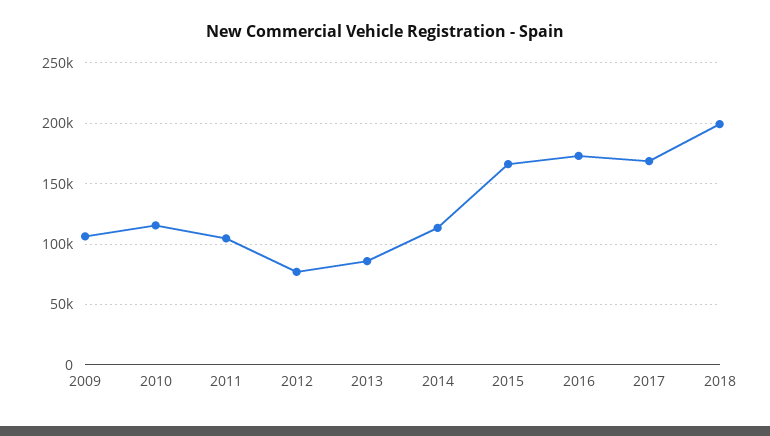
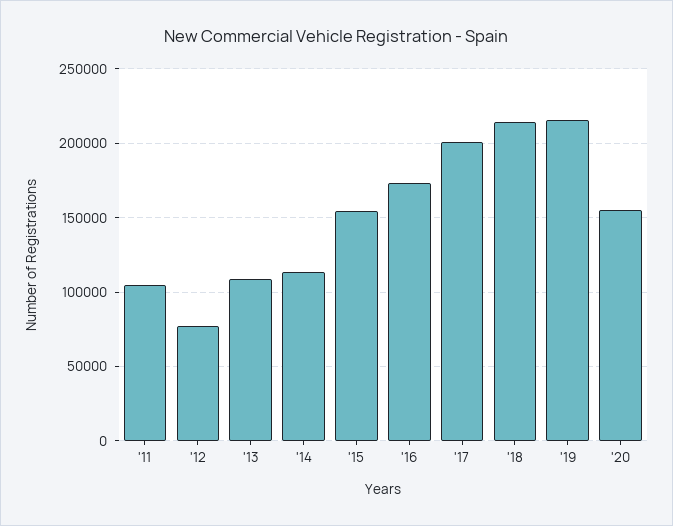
2009: 105000 -> none
2010: 115000 -> none
2013: 85000 -> 110000
2015: 165000 -> 155000
2017: 170000 -> 200000
2018: 200000 -> 215000
'19: none -> 215000
'20: none -> 155000

